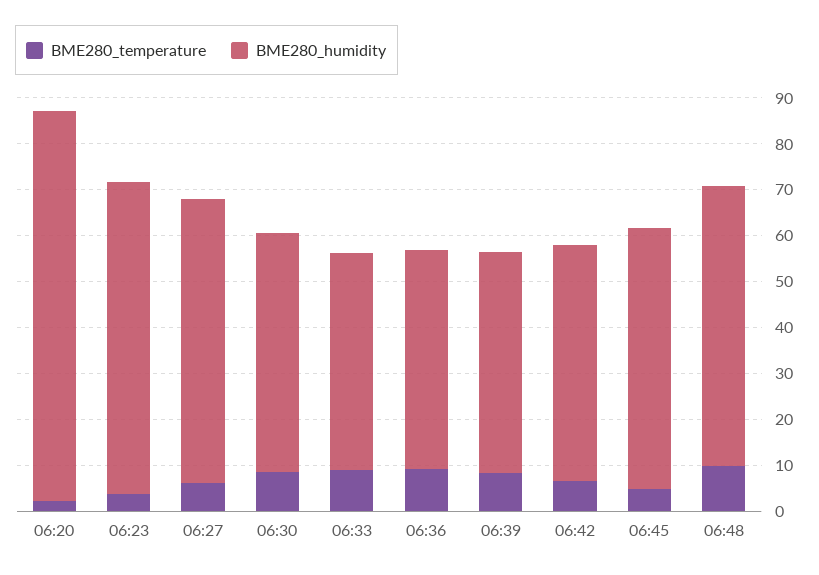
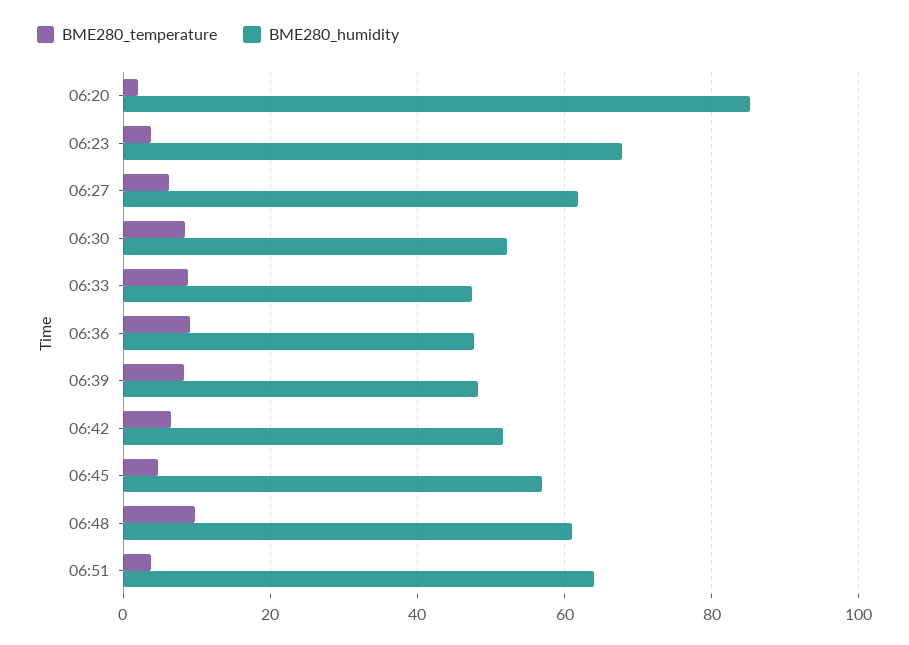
BME280_temperature, 06:51: none -> 4
BME280_humidity, 06:51: none -> 64

